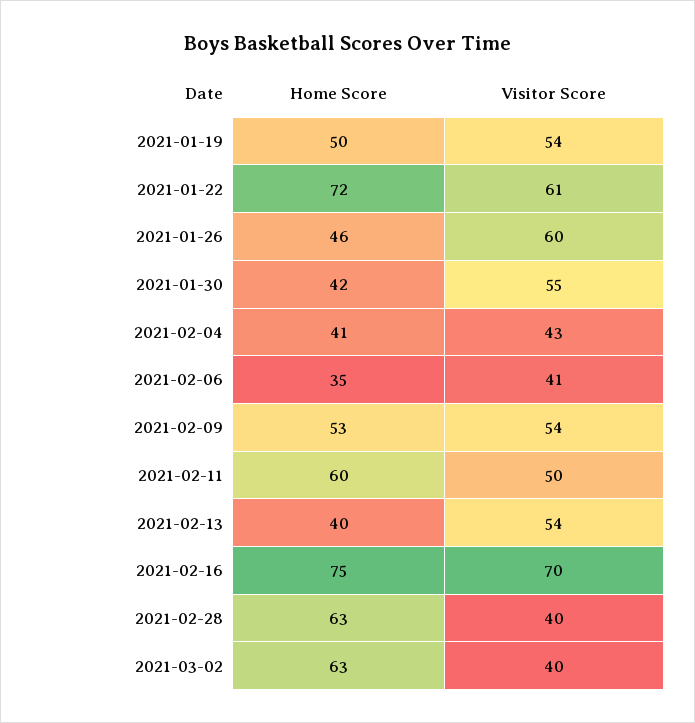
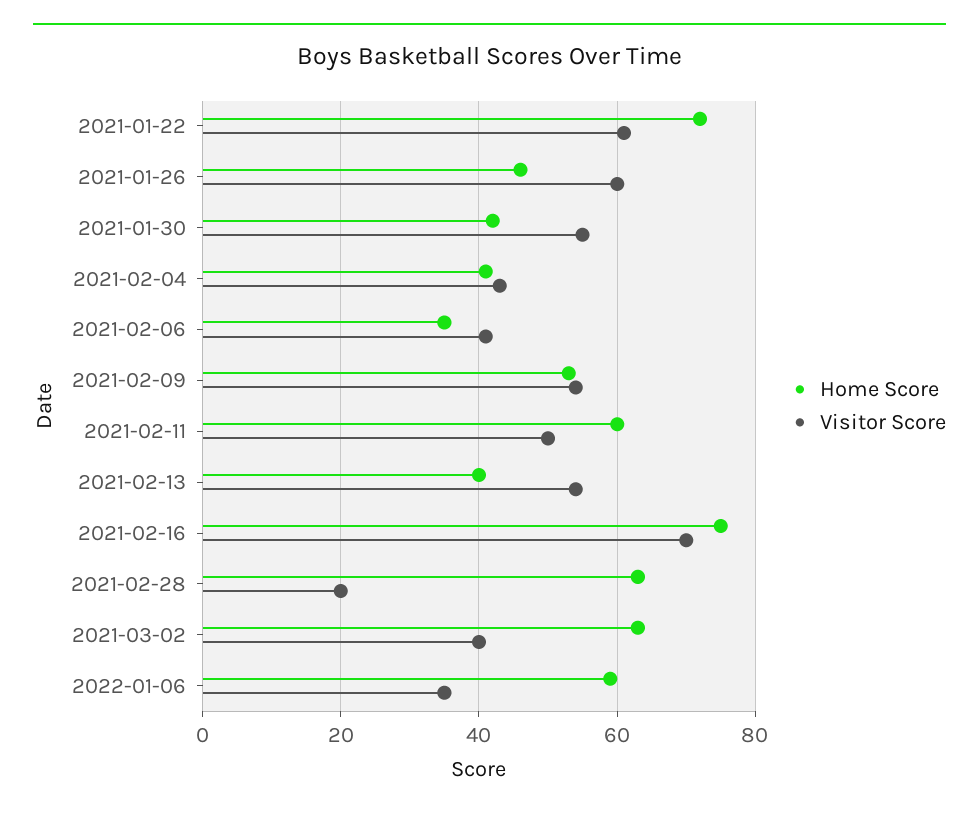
Home Score, 2021-01-19: 50 -> none
Visitor Score, 2021-01-19: 54 -> none
Visitor Score, 2021-02-28: 40 -> 20
Home Score, 2022-01-06: none -> 60
Visitor Score, 2022-01-06: none -> 35

